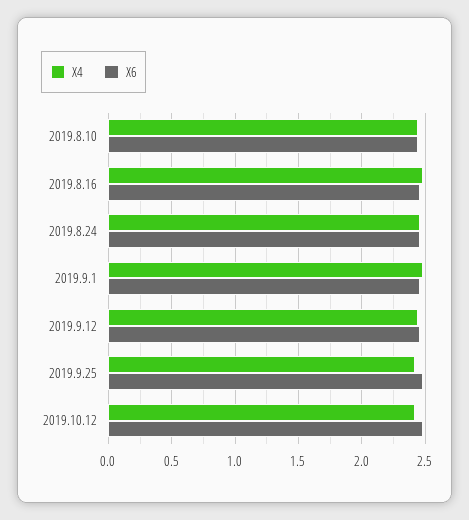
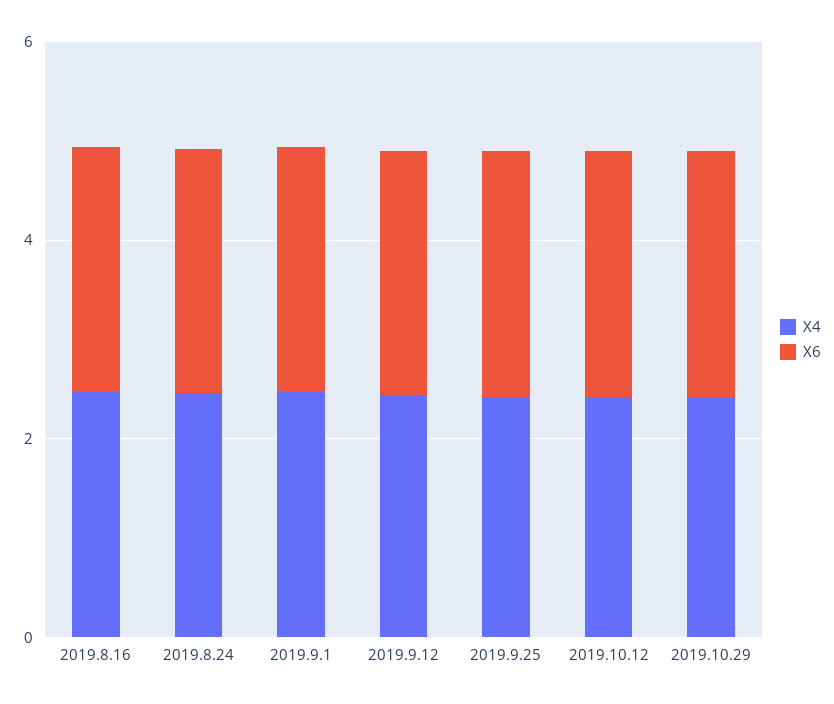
X4, 2019.8.10: 2.45 -> none
X6, 2019.8.10: 2.45 -> none
X4, 2019.10.29: none -> 2.5
X6, 2019.10.29: none -> 2.5

